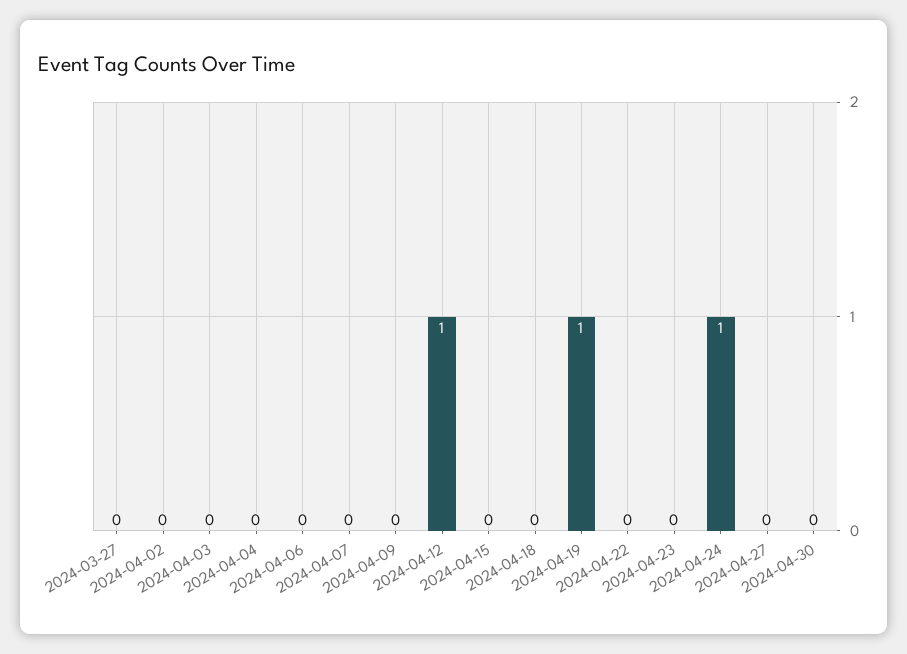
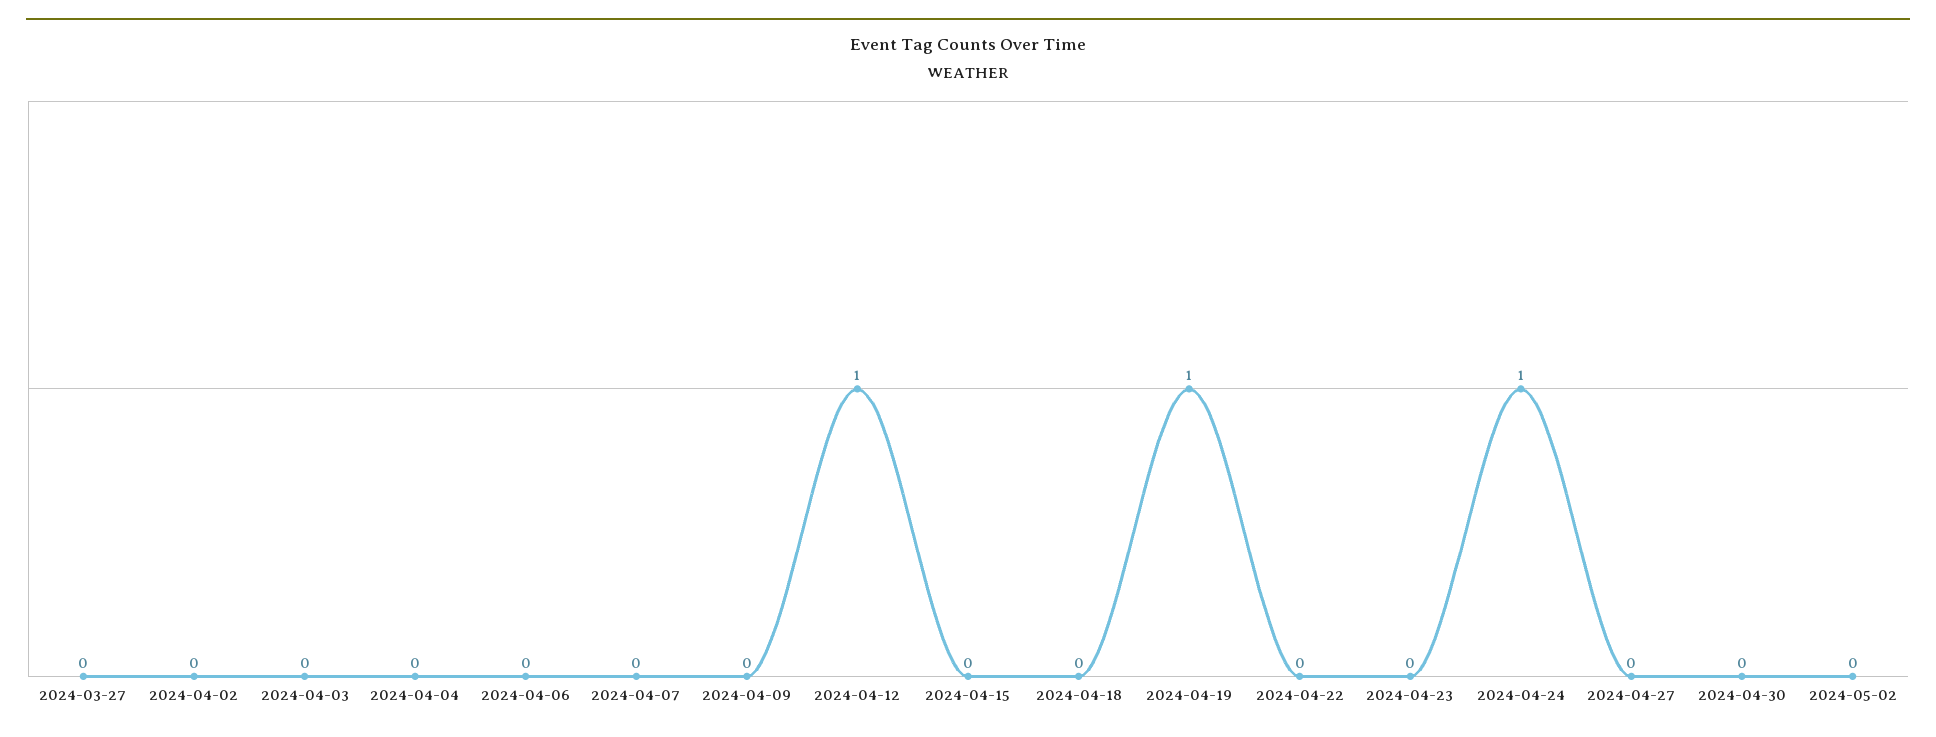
2024-05-02: none -> 0

